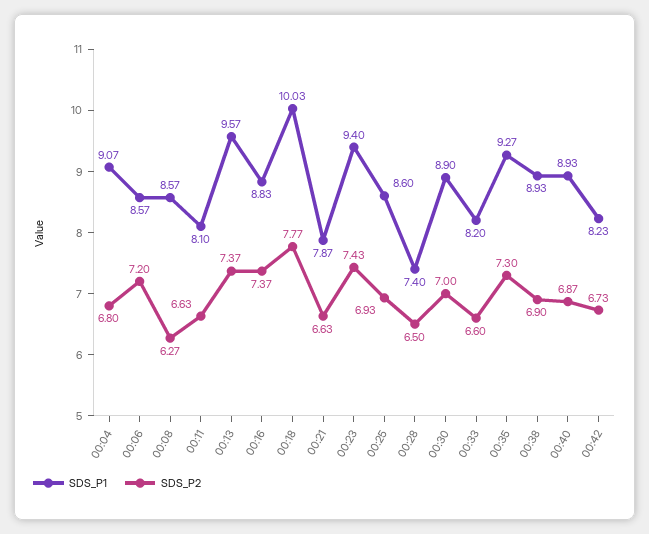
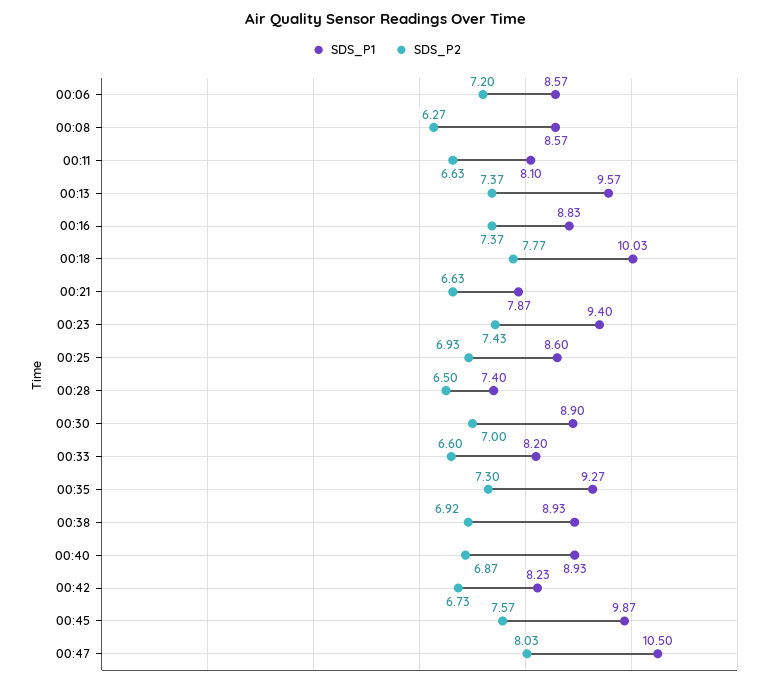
SDS_P1, 00:04: 9.07 -> none
SDS_P2, 00:04: 6.8 -> none
SDS_P2, 00:38: 6.9 -> 6.92
SDS_P1, 00:45: none -> 9.87
SDS_P2, 00:45: none -> 7.57
SDS_P1, 00:47: none -> 10.5
SDS_P2, 00:47: none -> 8.03

